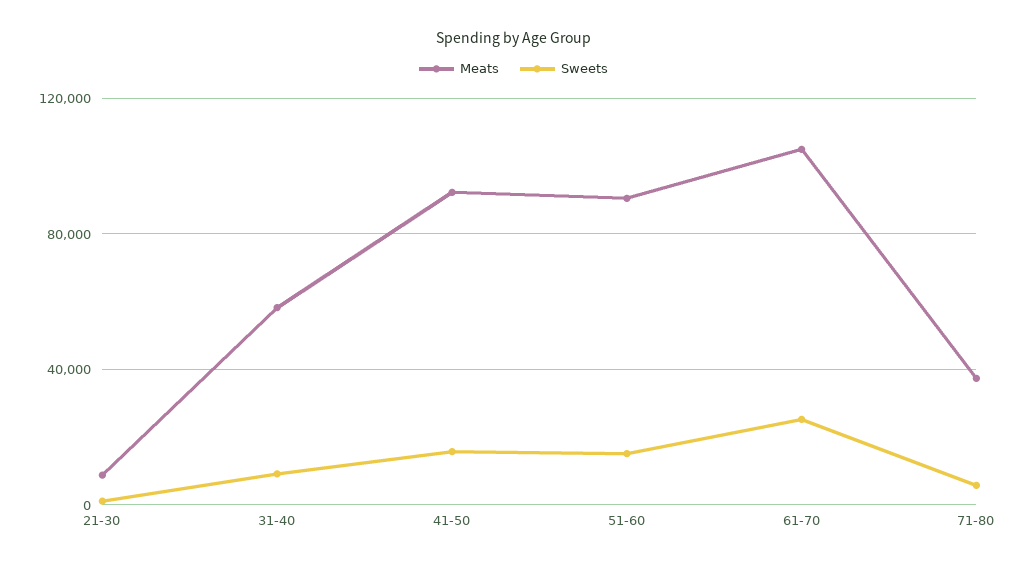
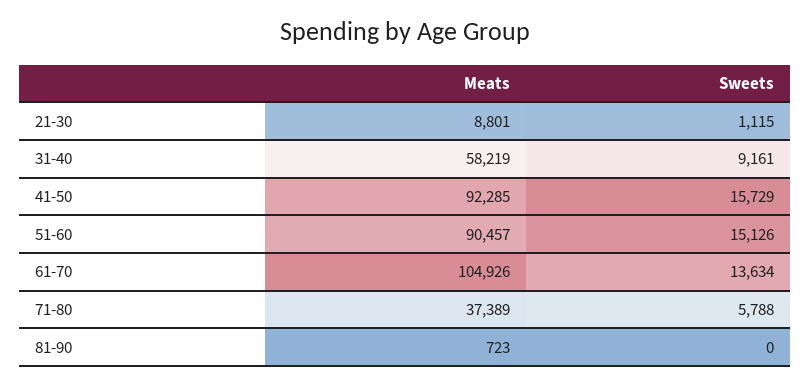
Sweets, 61-70: 25000 -> 13634
Meats, 81-90: none -> 723
Sweets, 81-90: none -> 0

